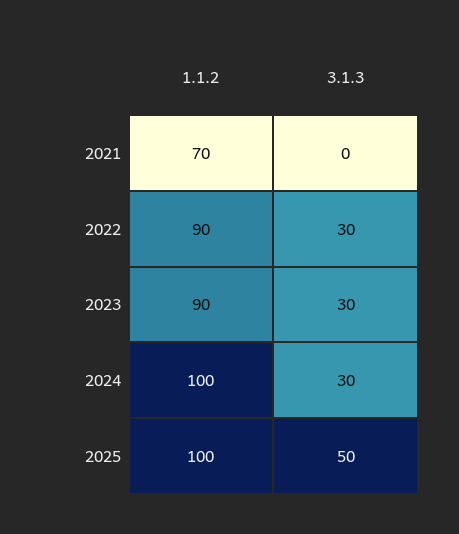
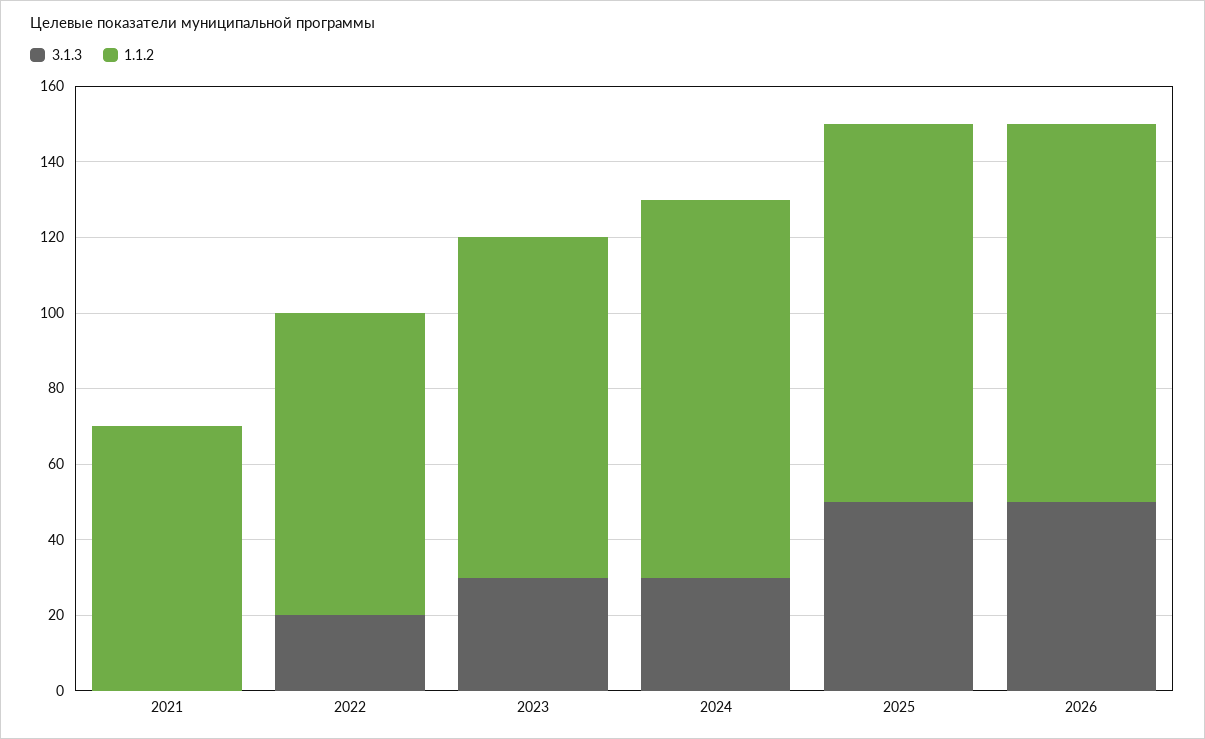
1.1.2, 2022: 90 -> 80
3.1.3, 2022: 30 -> 20
3.1.3, 2026: none -> 50
1.1.2, 2026: none -> 100

